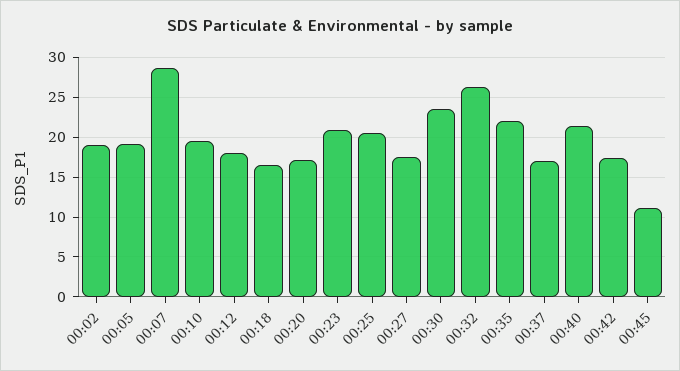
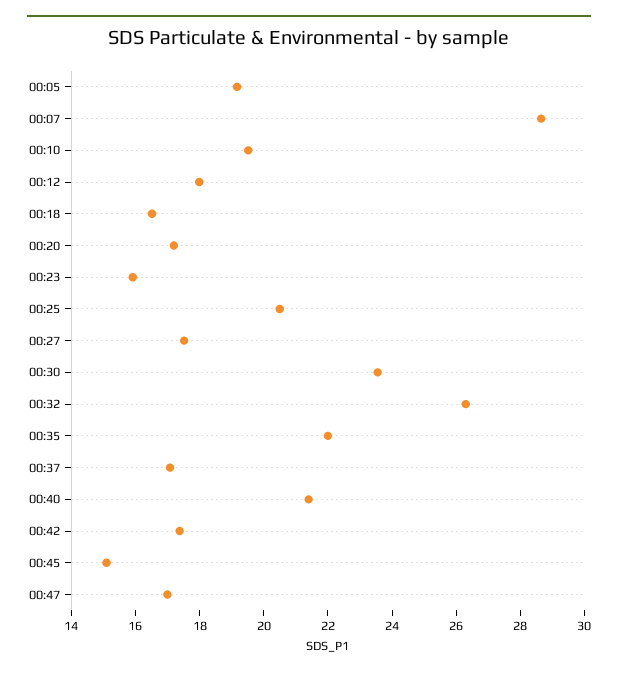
00:02: 19 -> none
00:23: 21 -> 16
00:45: 11 -> 15
00:47: none -> 17

